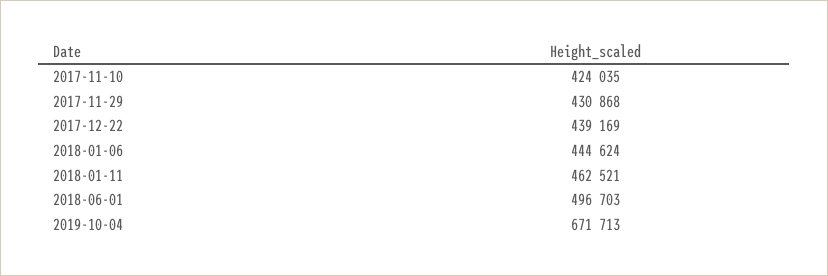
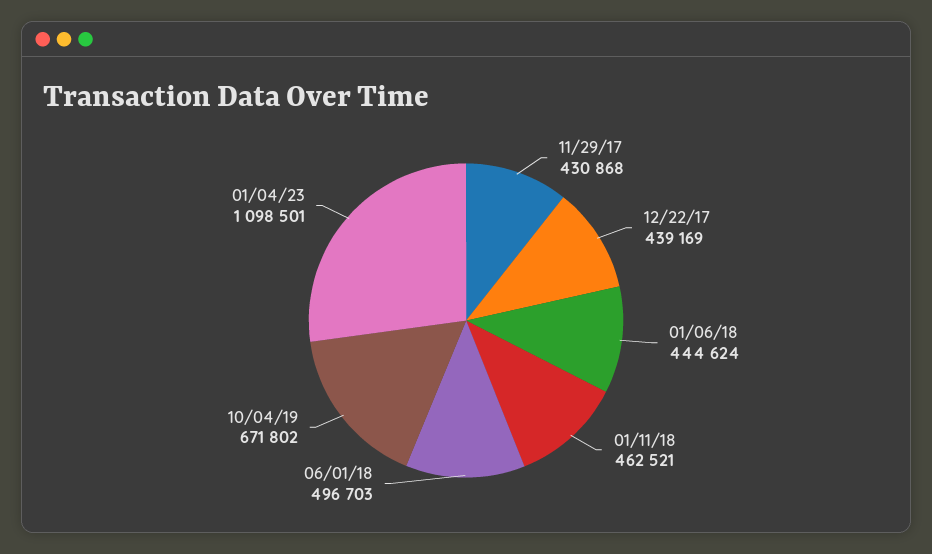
2017-11-10: 424035 -> none
2019-10-04: 671713 -> 671802
01/04/23: none -> 1098501

